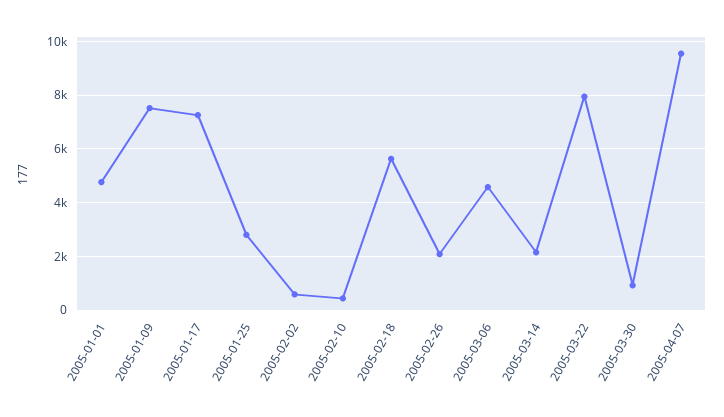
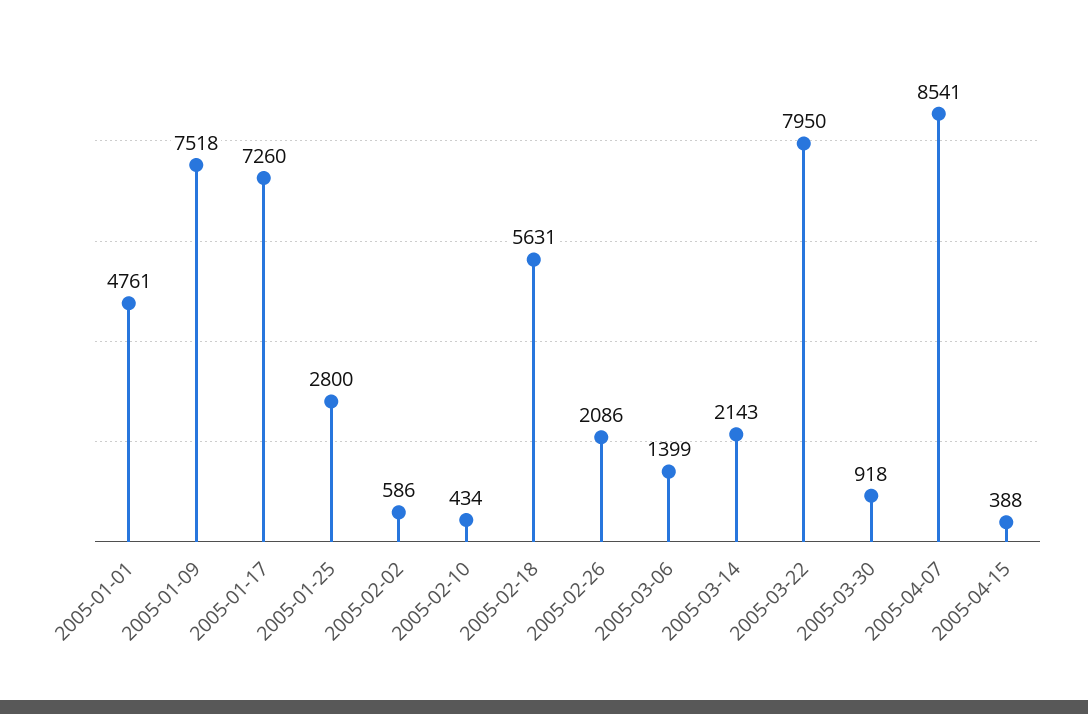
2005-03-06: 4500 -> 1399
2005-04-07: 9500 -> 8541
2005-04-15: none -> 388

